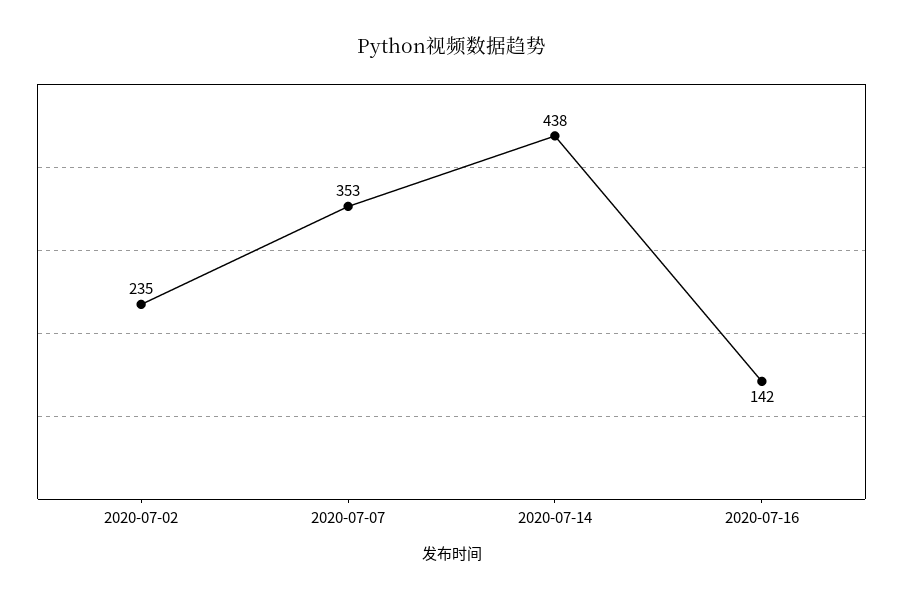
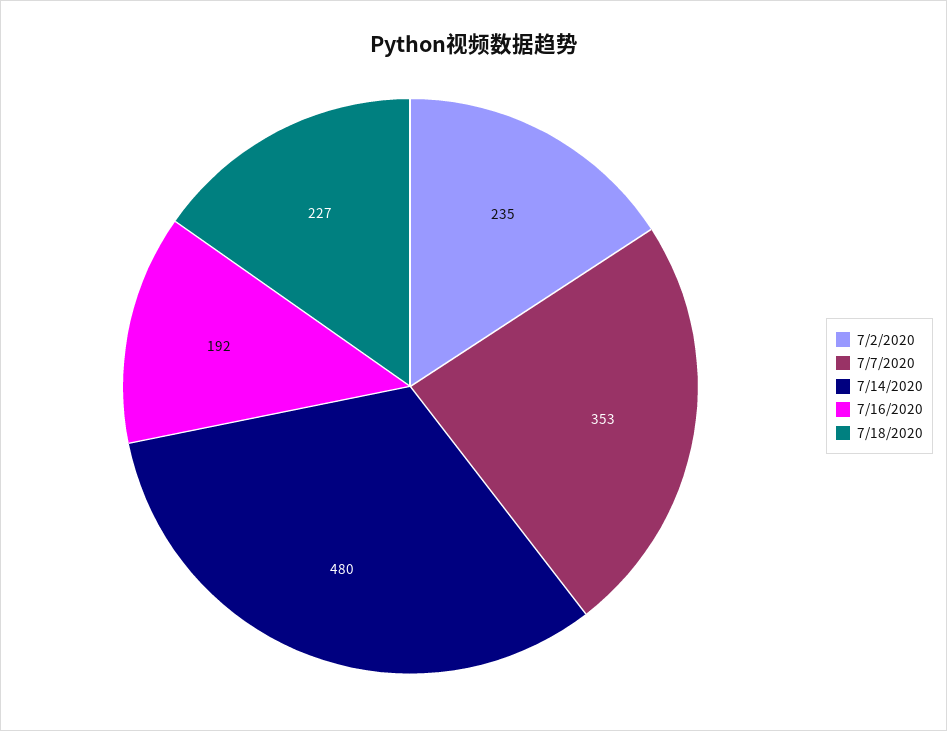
2020-07-14: 438 -> 480
2020-07-16: 142 -> 192
7/18/2020: none -> 227

